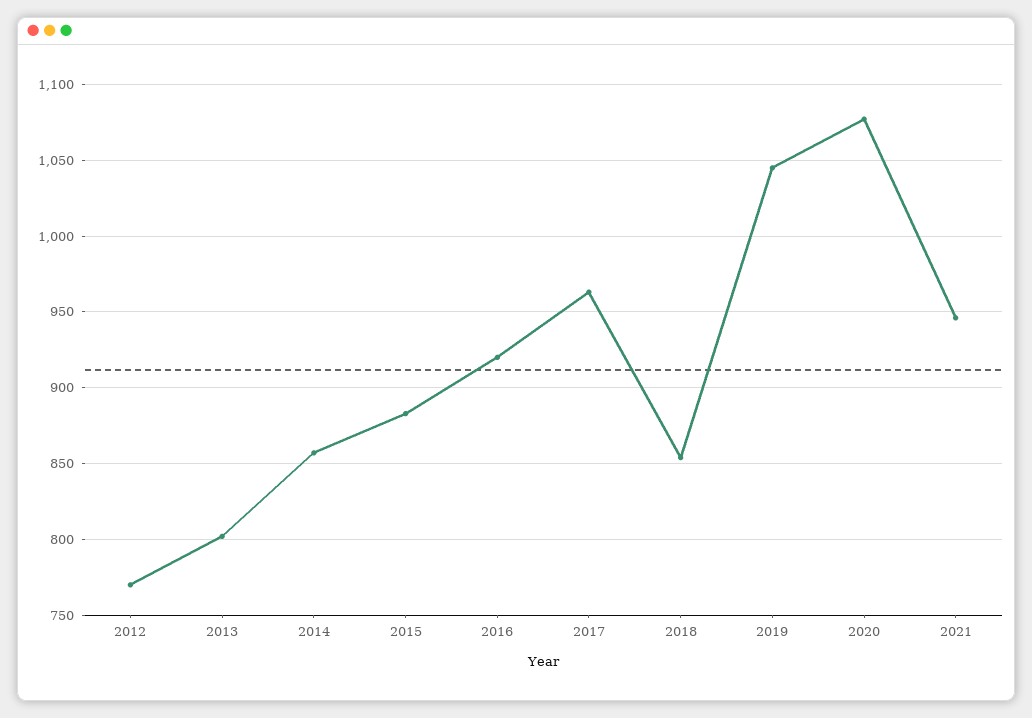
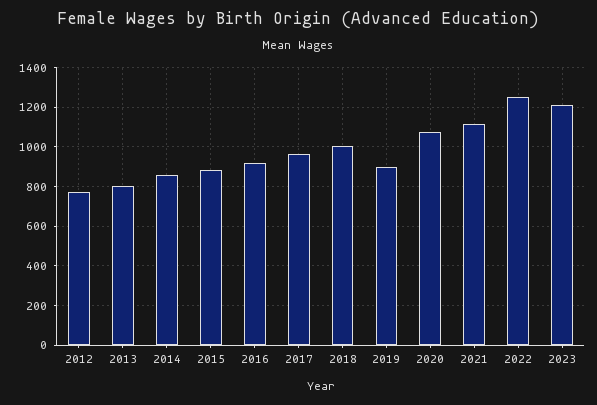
2018: 855 -> 1000
2019: 1045 -> 900
2021: 945 -> 1100
2022: none -> 1250
2023: none -> 1200

